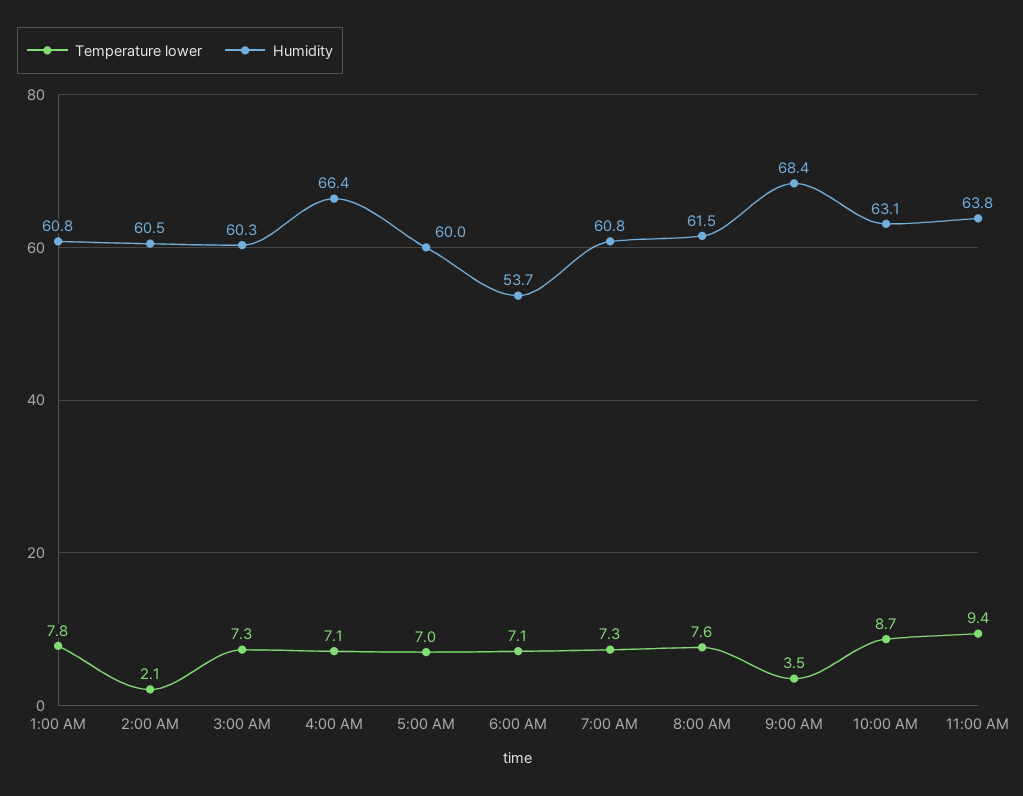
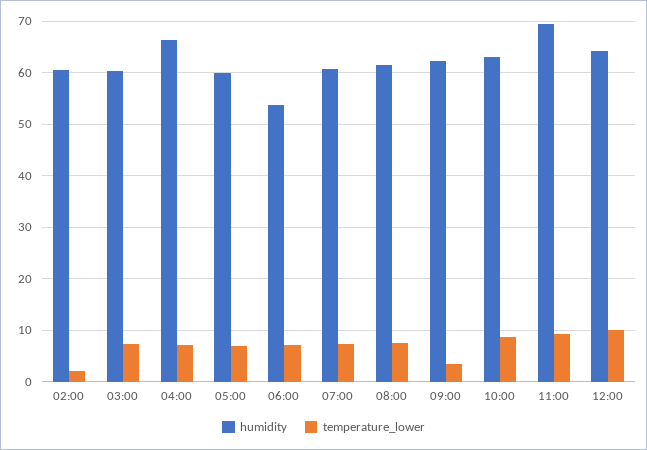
Temperature lower, 1:00 AM: 7.8 -> none
Humidity, 1:00 AM: 60.8 -> none
Humidity, 9:00 AM: 68.4 -> 62
Humidity, 11:00 AM: 63.8 -> 70
Humidity, 12:00: none -> 64
Temperature lower, 12:00: none -> 10

